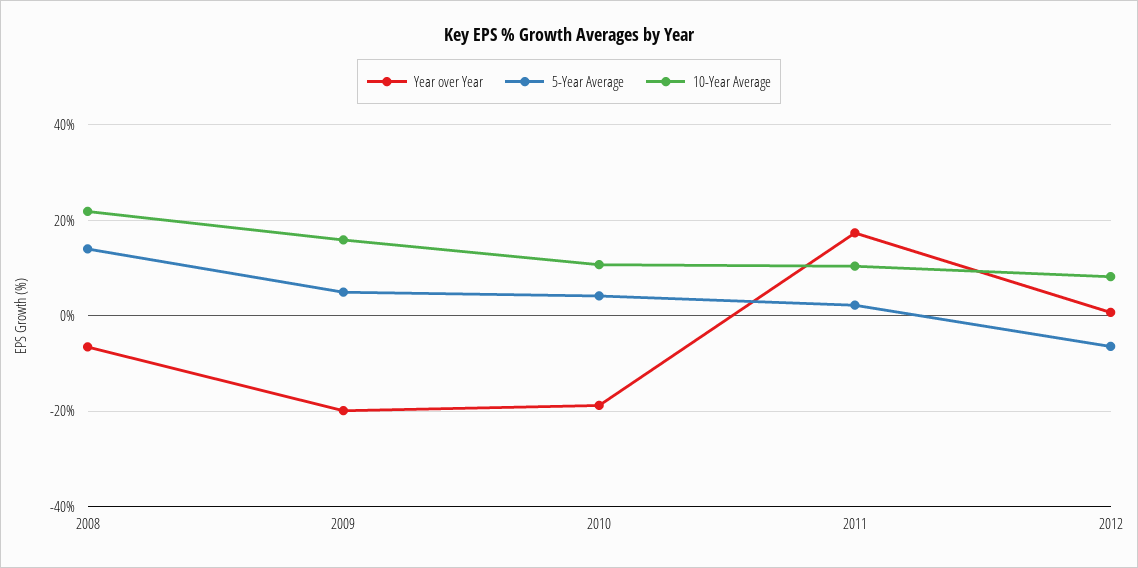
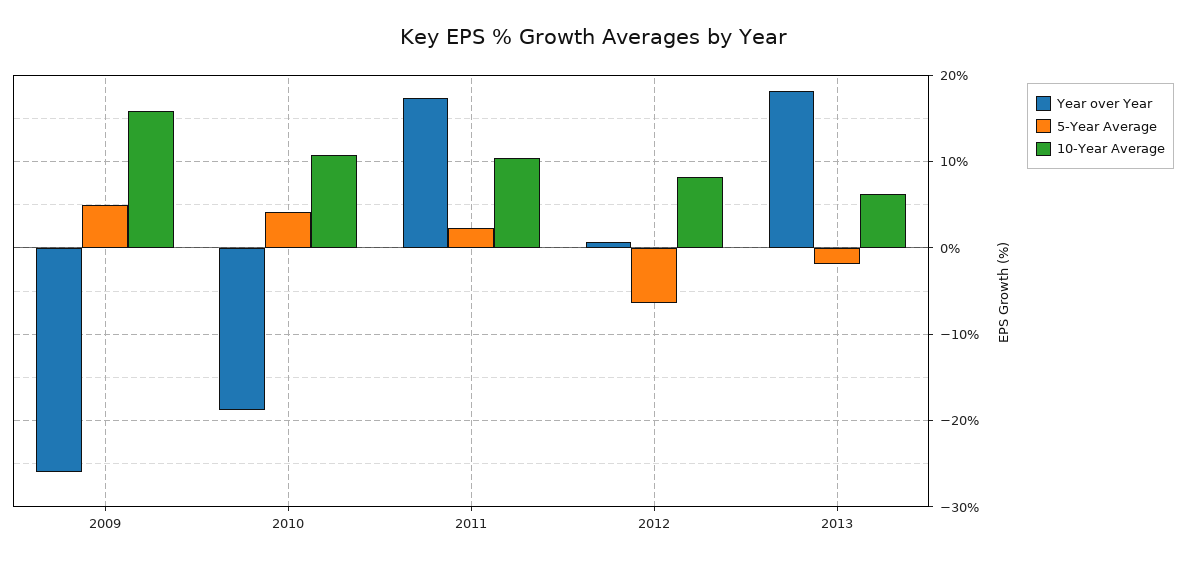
Year over Year, 2008: -6 -> none
5-Year Average, 2008: 14 -> none
10-Year Average, 2008: 22 -> none
Year over Year, 2009: -20 -> -26
Year over Year, 2013: none -> 18
5-Year Average, 2013: none -> -2
10-Year Average, 2013: none -> 6

